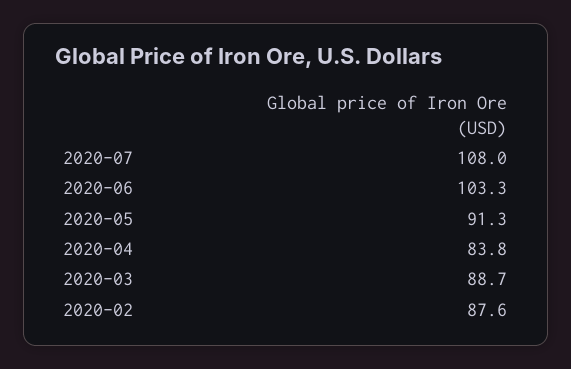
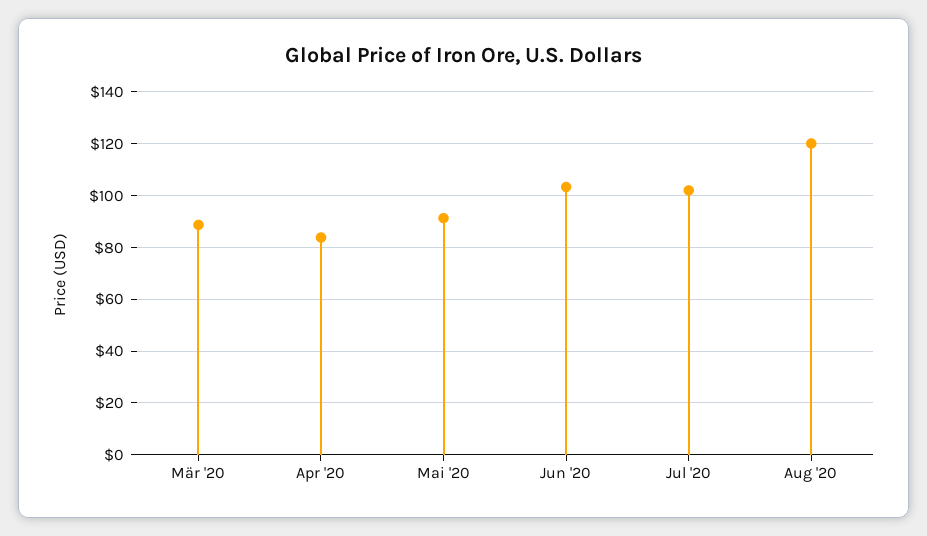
2020-07: 108 -> 102.5
2020-02: 87.6 -> none
Aug '20: none -> 120

